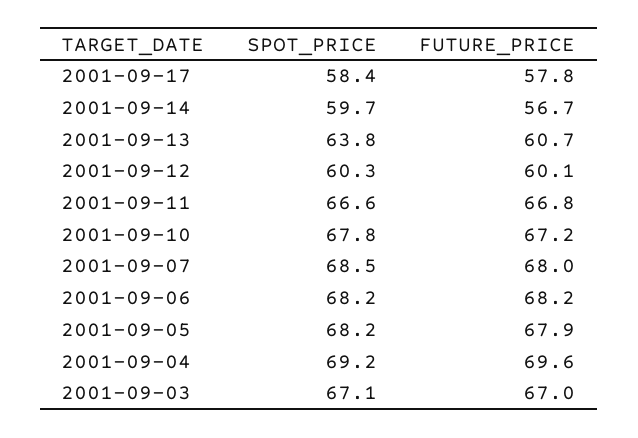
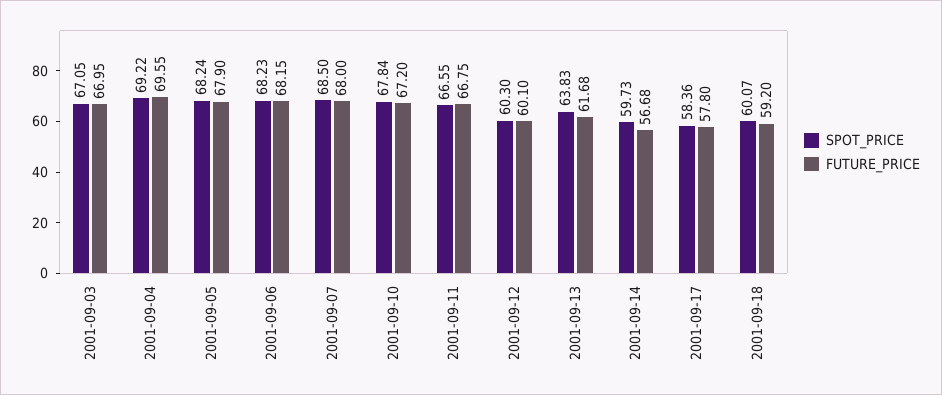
FUTURE_PRICE, 2001-09-13: 60.7 -> 61.68
SPOT_PRICE, 2001-09-18: none -> 60.07
FUTURE_PRICE, 2001-09-18: none -> 59.2

